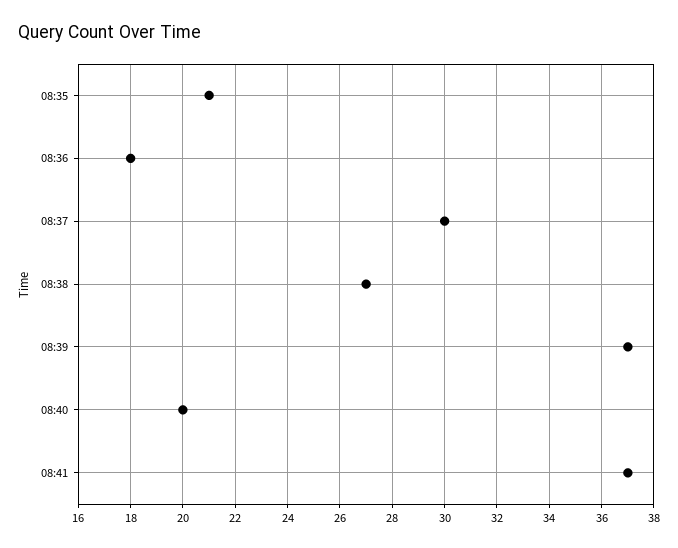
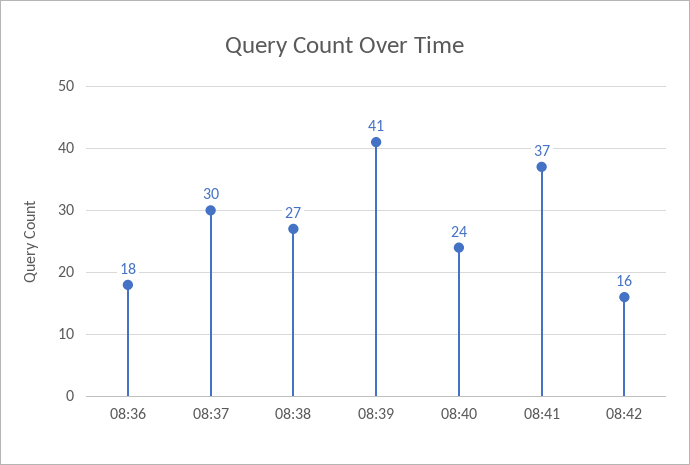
08:35: 21 -> none
08:39: 37 -> 41
08:40: 20 -> 24
08:42: none -> 16

